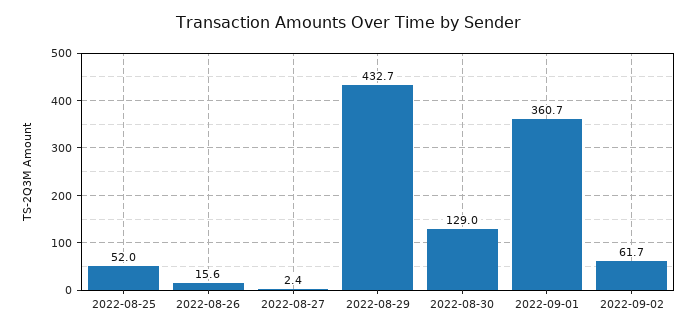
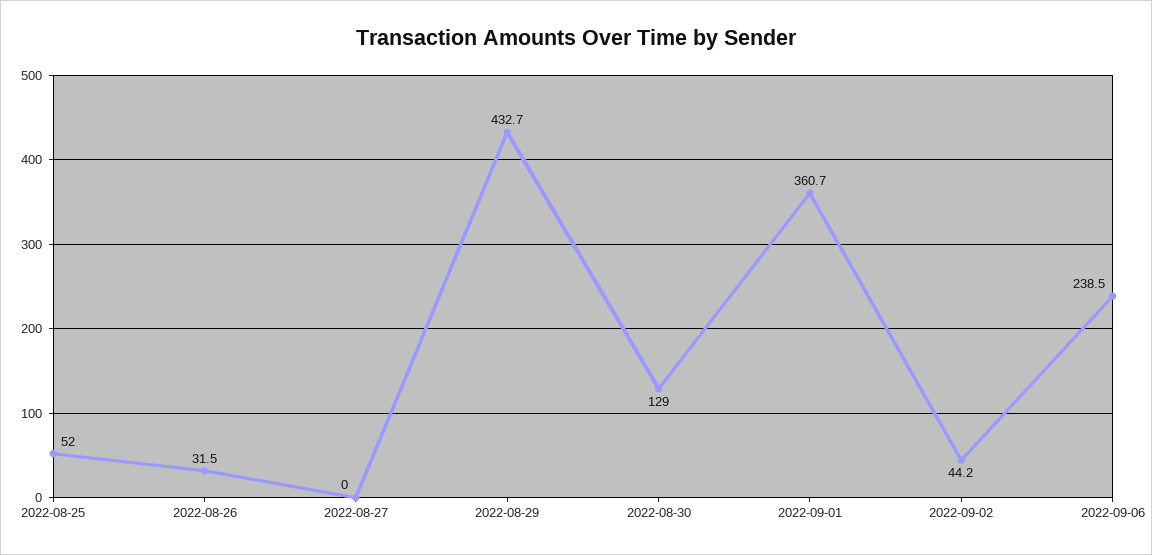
2022-08-26: 15.6 -> 31.5
2022-08-27: 2.4 -> 0
2022-09-02: 61.7 -> 44.2
2022-09-06: none -> 238.5

